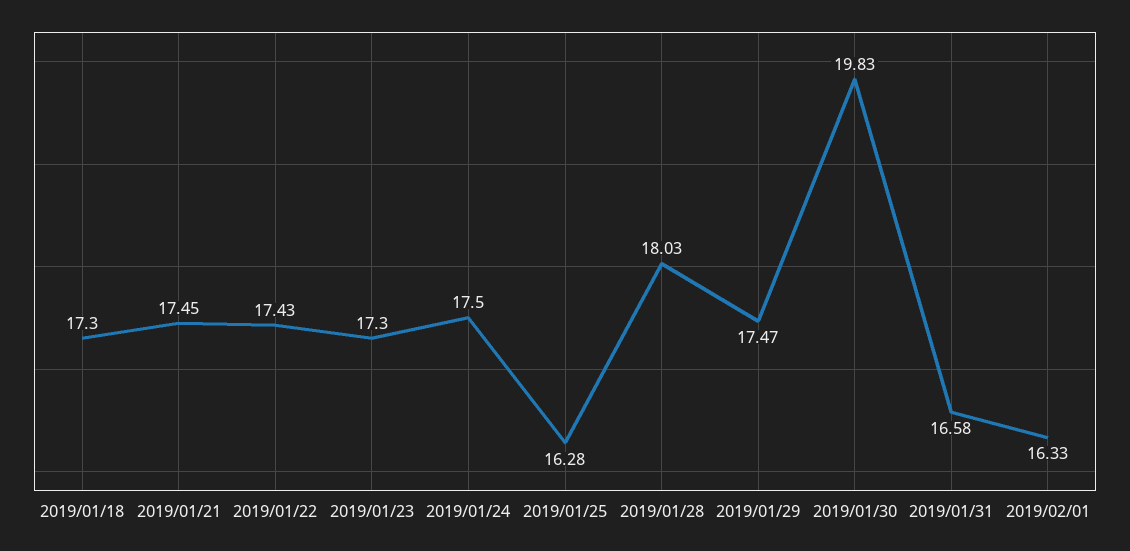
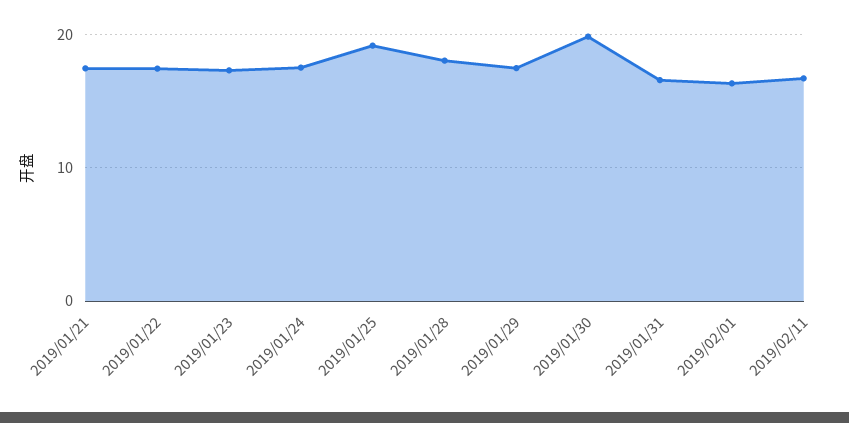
2019/01/18: 17.3 -> none
2019/01/25: 16.28 -> 19
2019/02/11: none -> 17

